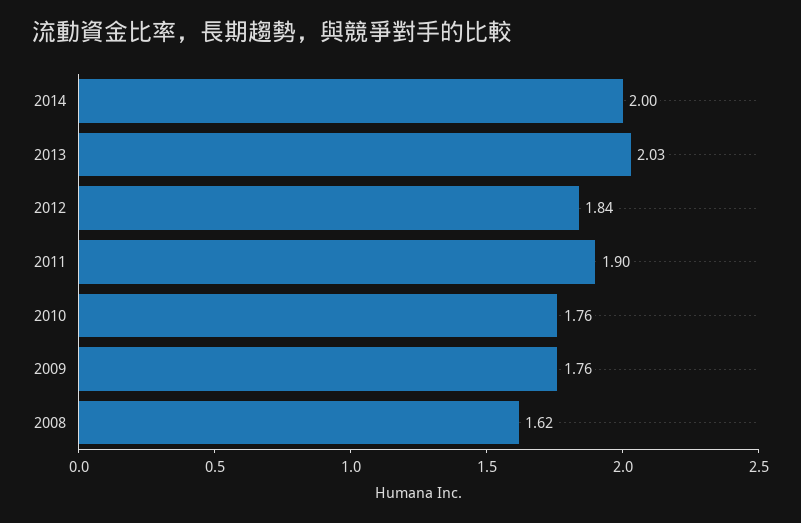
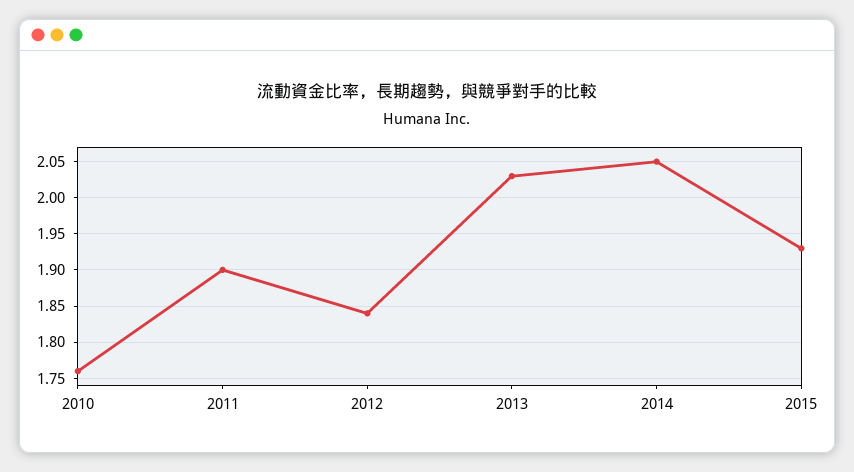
2014: 2 -> 2.05
2009: 1.76 -> none
2008: 1.62 -> none
2015: none -> 1.93

